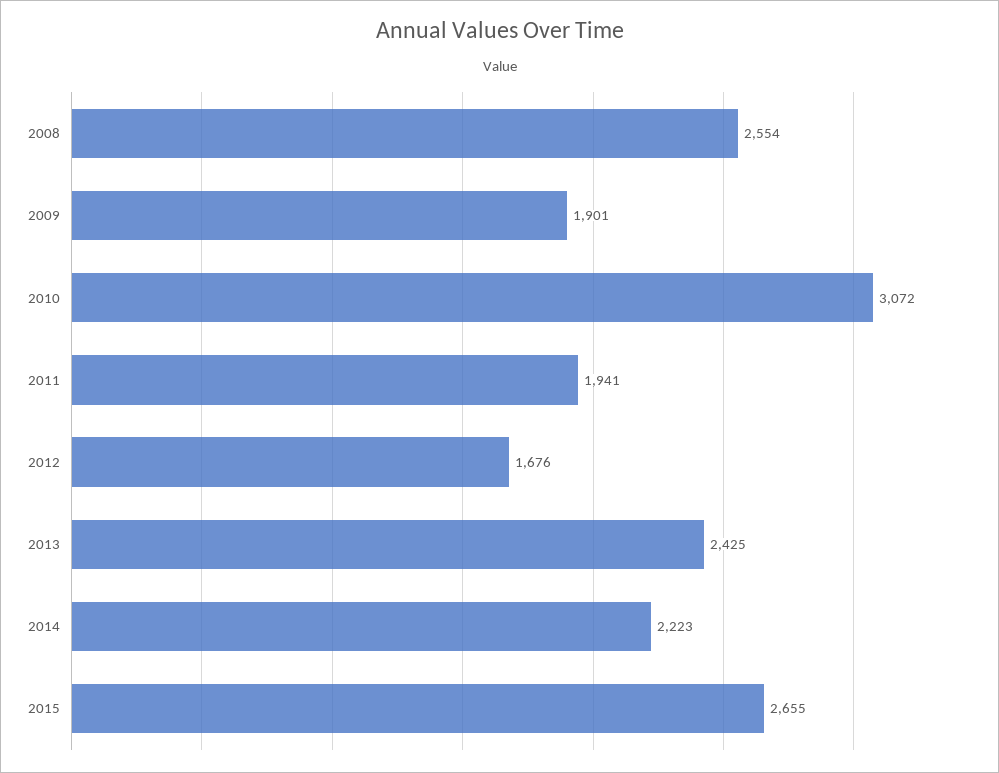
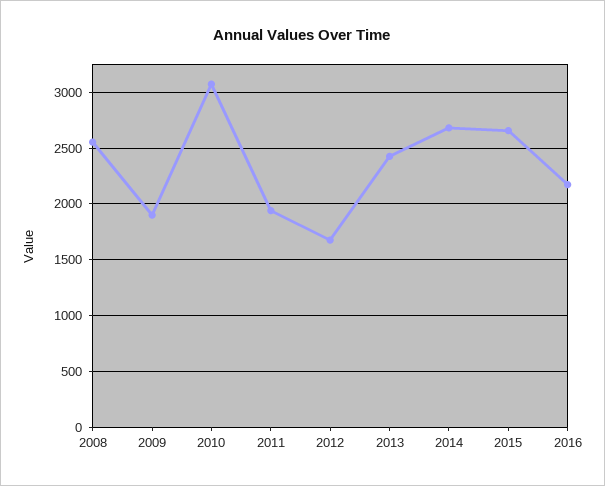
2014: 2223 -> 2700
2016: none -> 2200

